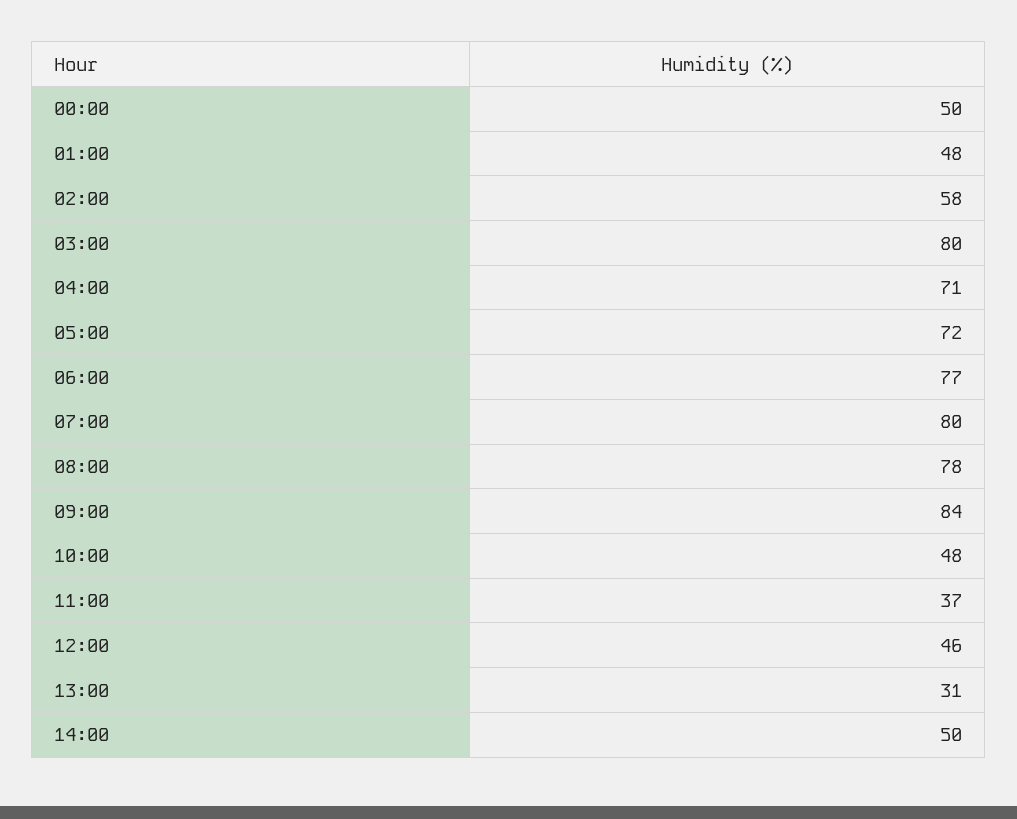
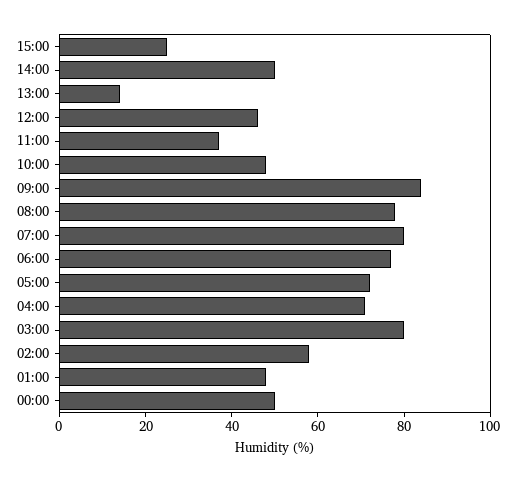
13:00: 31 -> 15
15:00: none -> 25

